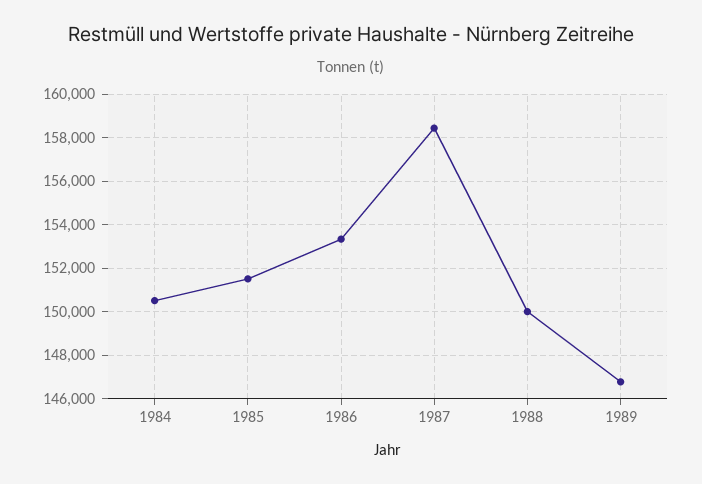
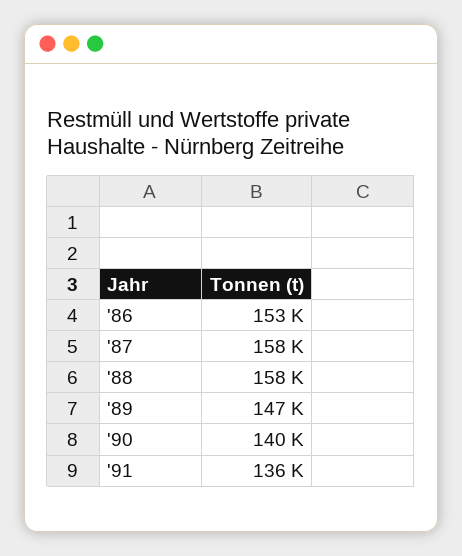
1984: 150500 -> none
1985: 151500 -> none
1988: 150000 -> 158000
'90: none -> 140000
'91: none -> 136000

